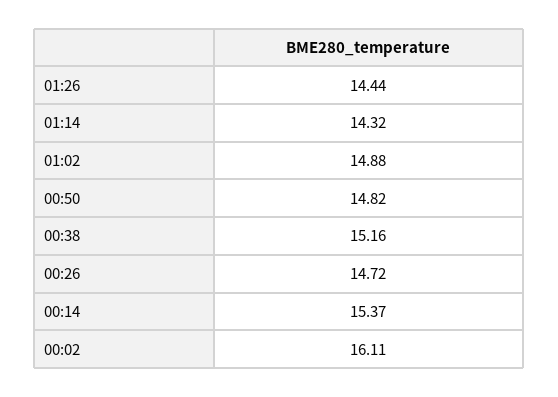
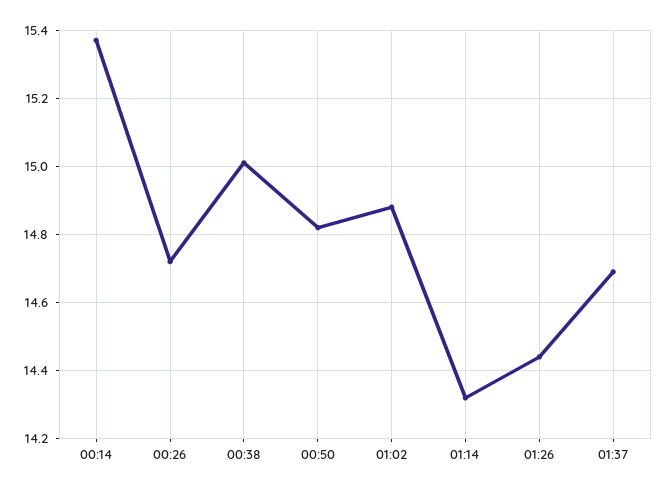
00:38: 15.16 -> 15
00:02: 16.11 -> none
01:37: none -> 14.7

